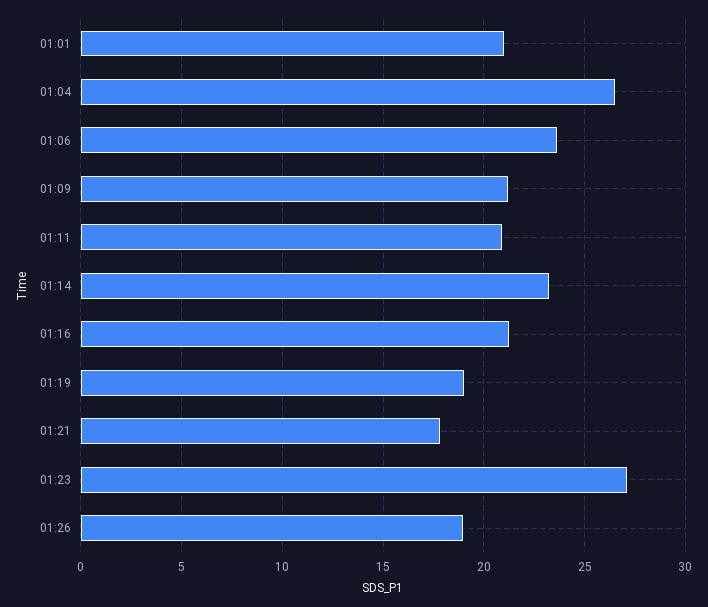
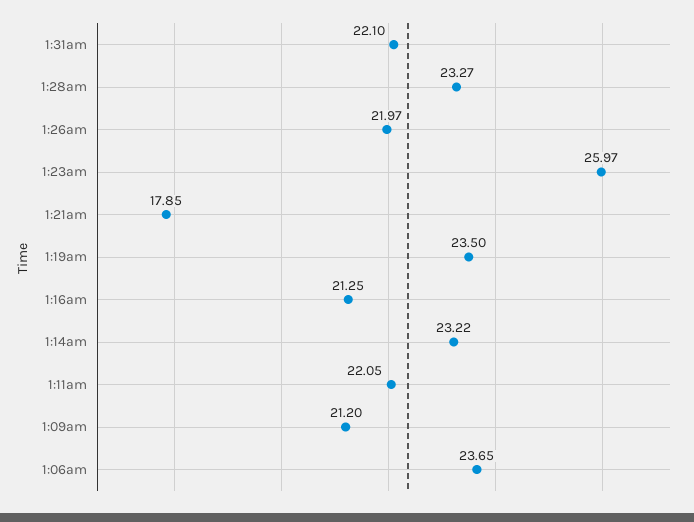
01:01: 21 -> none
01:04: 26.5 -> none
01:11: 21 -> 22.05
01:19: 19 -> 23.5
01:23: 27 -> 25.97
01:26: 19 -> 21.97
1:31am: none -> 22.1
1:28am: none -> 23.27

